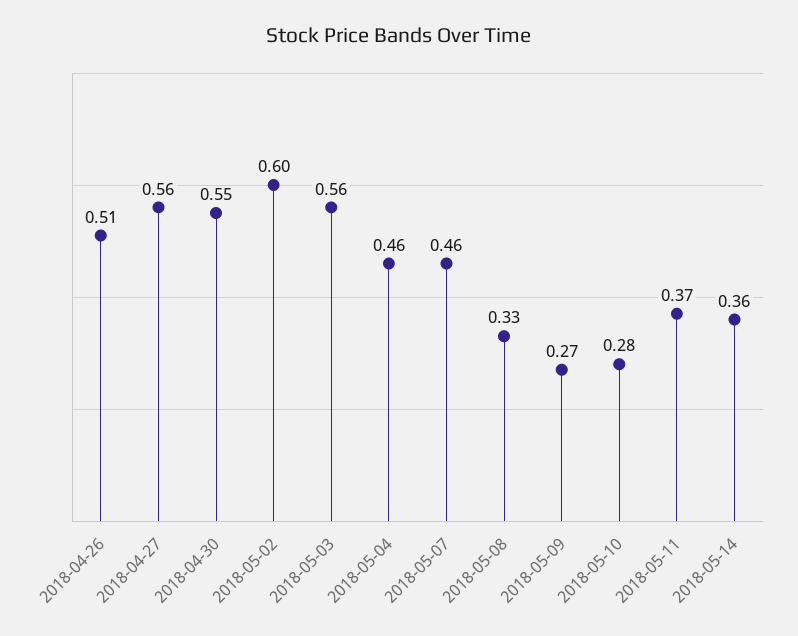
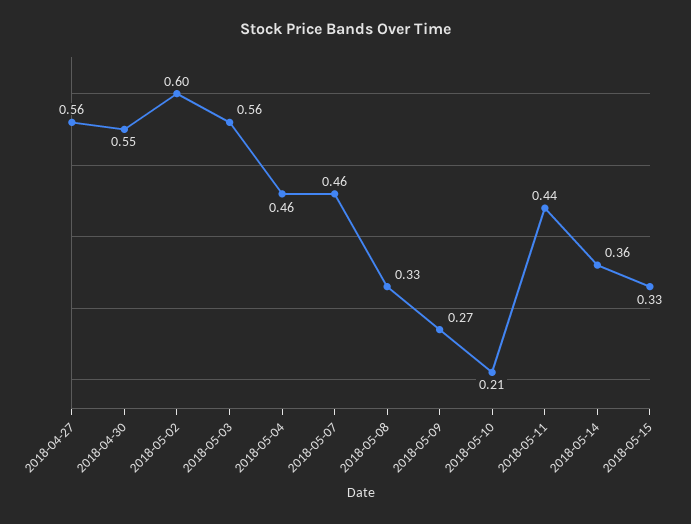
2018-04-26: 0.51 -> none
2018-05-10: 0.28 -> 0.21
2018-05-11: 0.37 -> 0.44
2018-05-15: none -> 0.33

